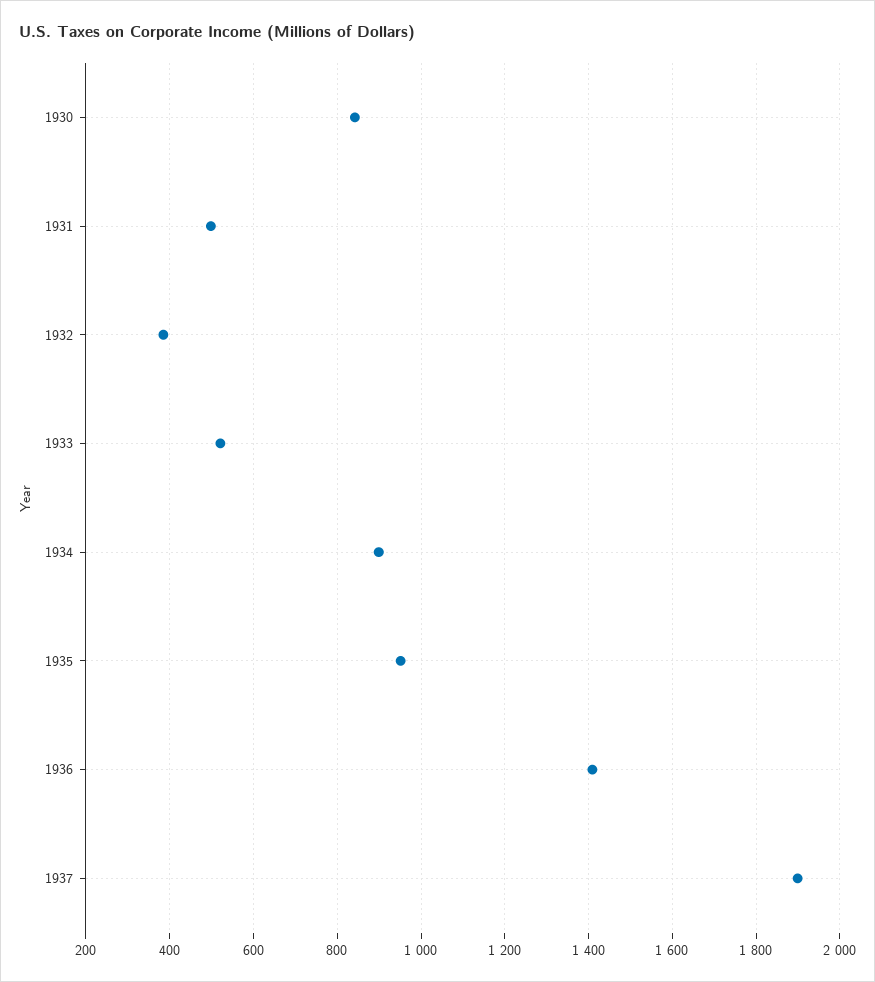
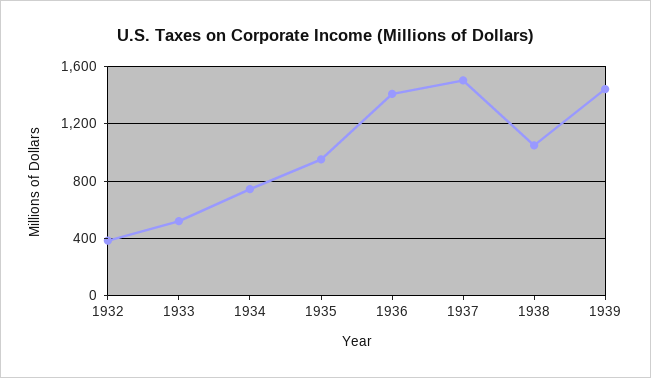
1930: 840 -> none
1931: 500 -> none
1934: 900 -> 750
1937: 1900 -> 1500
1938: none -> 1050
1939: none -> 1450

